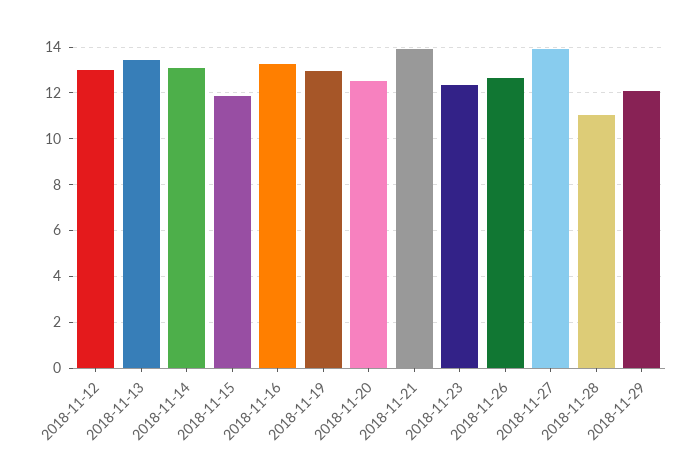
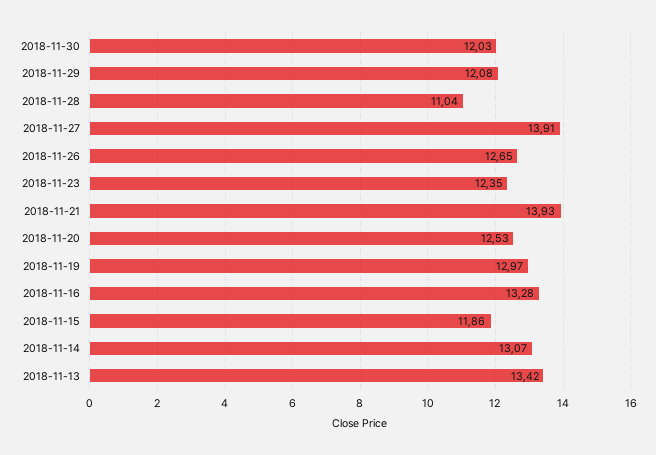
2018-11-12: 13 -> none
2018-11-30: none -> 12.03

